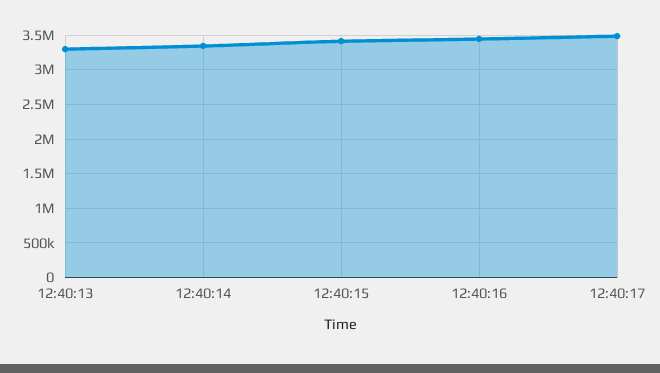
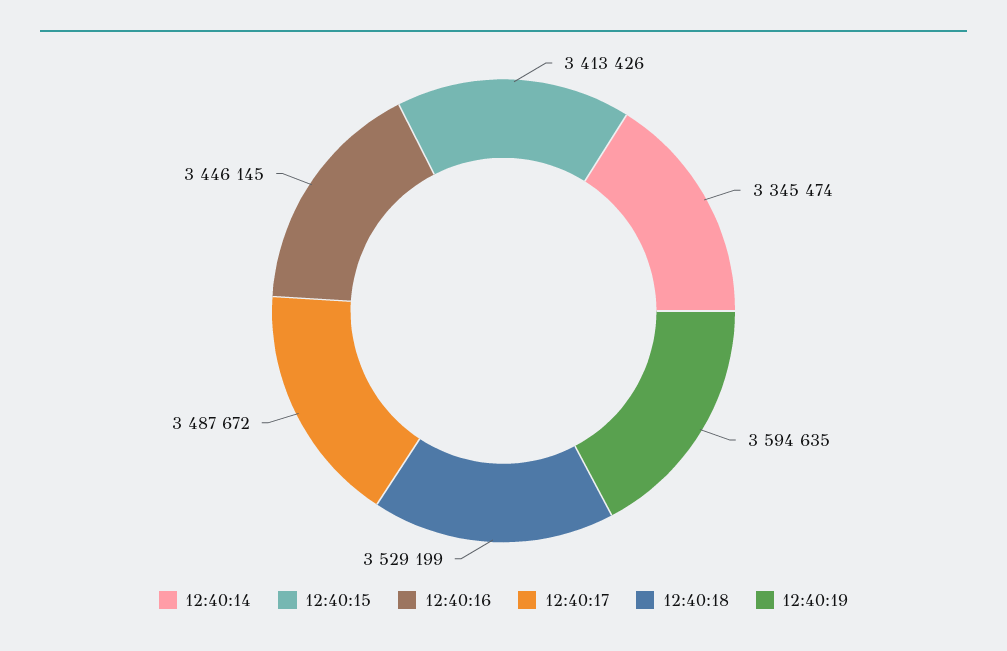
12:40:13: 3300000 -> none
12:40:18: none -> 3529199
12:40:19: none -> 3594635

